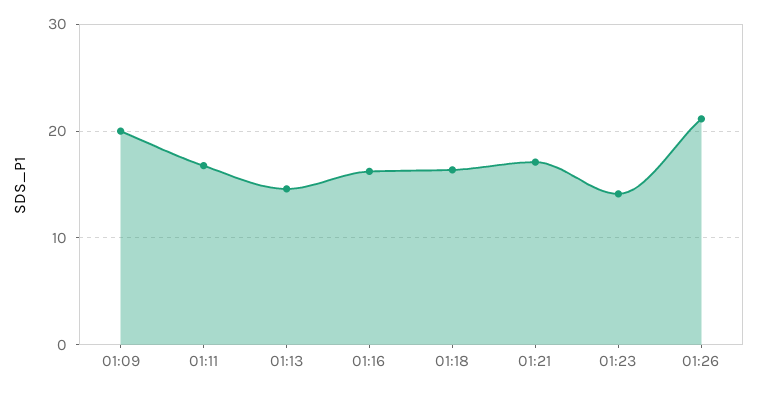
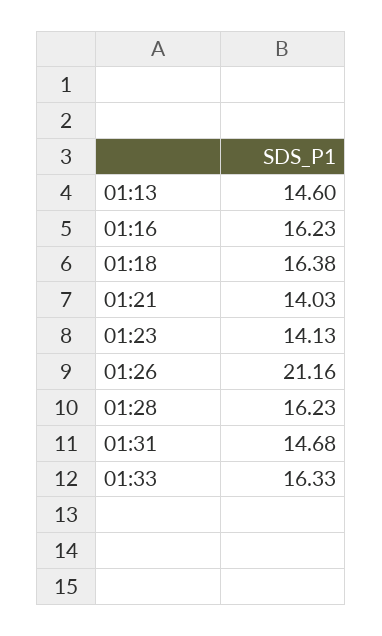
01:09: 20 -> none
01:11: 17 -> none
01:21: 17 -> 14.03
01:28: none -> 16.23
01:31: none -> 14.68
01:33: none -> 16.33

